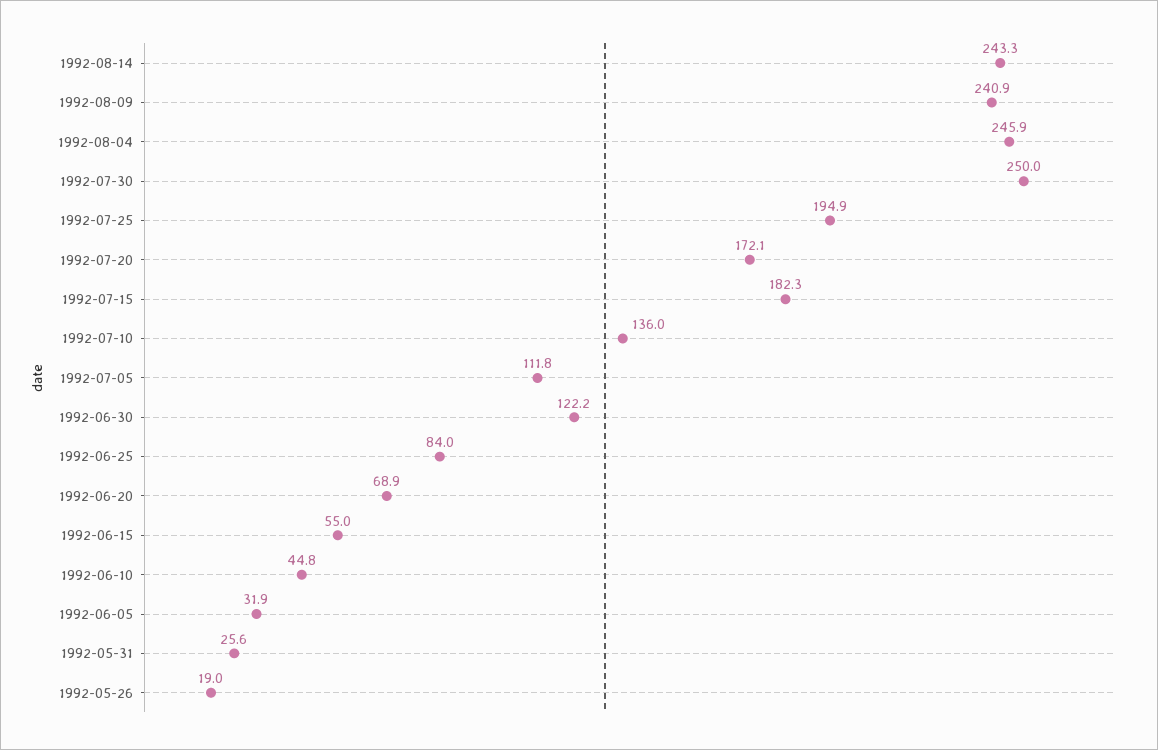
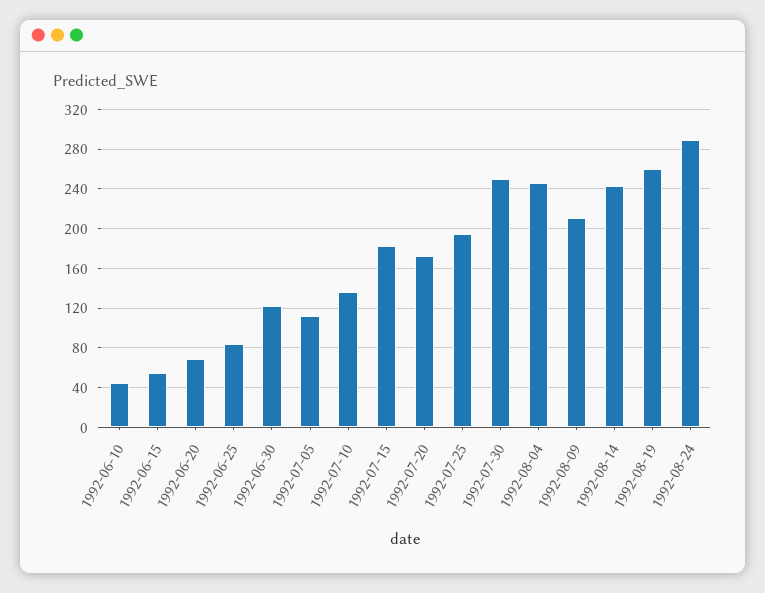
1992-08-09: 240.9 -> 210
1992-06-05: 31.9 -> none
1992-05-31: 25.6 -> none
1992-05-26: 19 -> none
1992-08-19: none -> 260
1992-08-24: none -> 290

